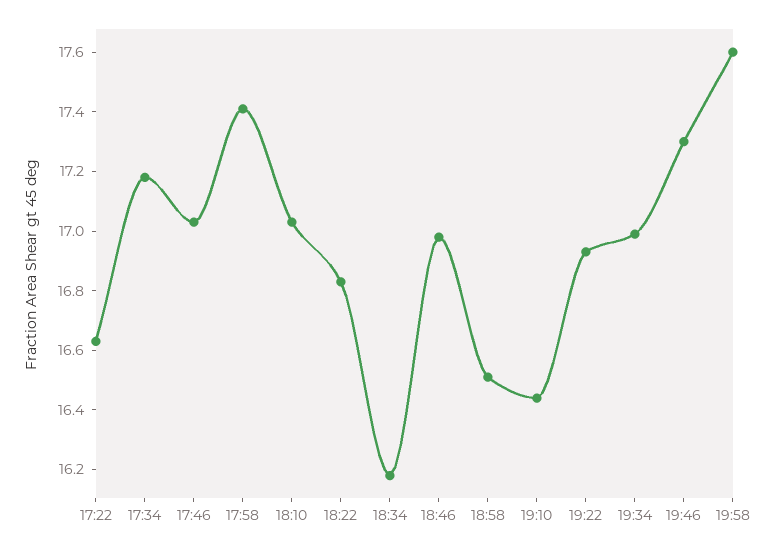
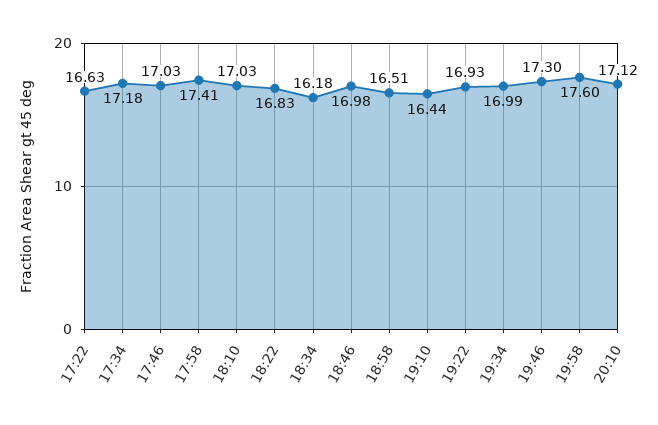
20:10: none -> 17.12

